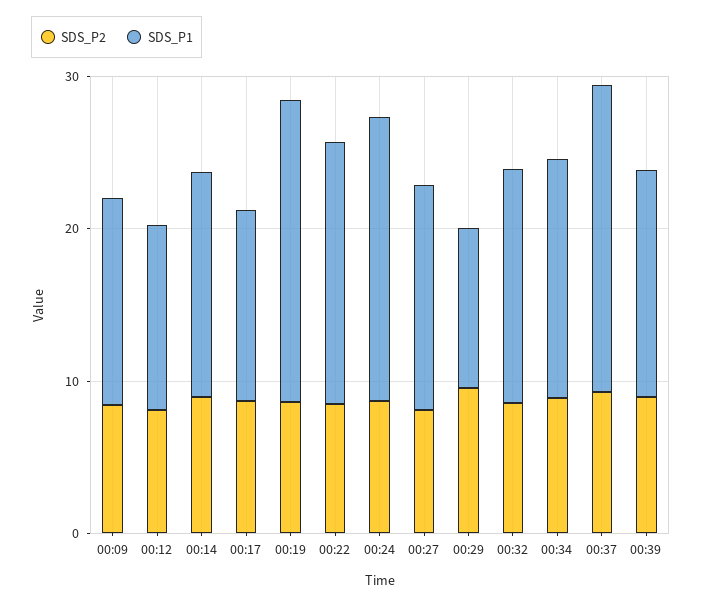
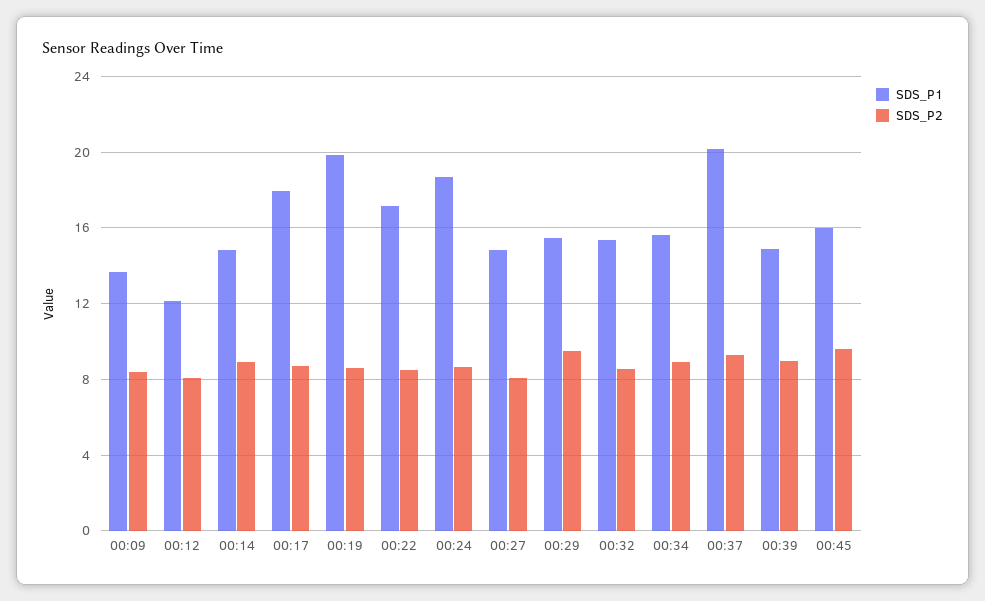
SDS_P1, 00:17: 12 -> 18
SDS_P1, 00:29: 10 -> 15.5
SDS_P1, 00:45: none -> 16
SDS_P2, 00:45: none -> 9.5

